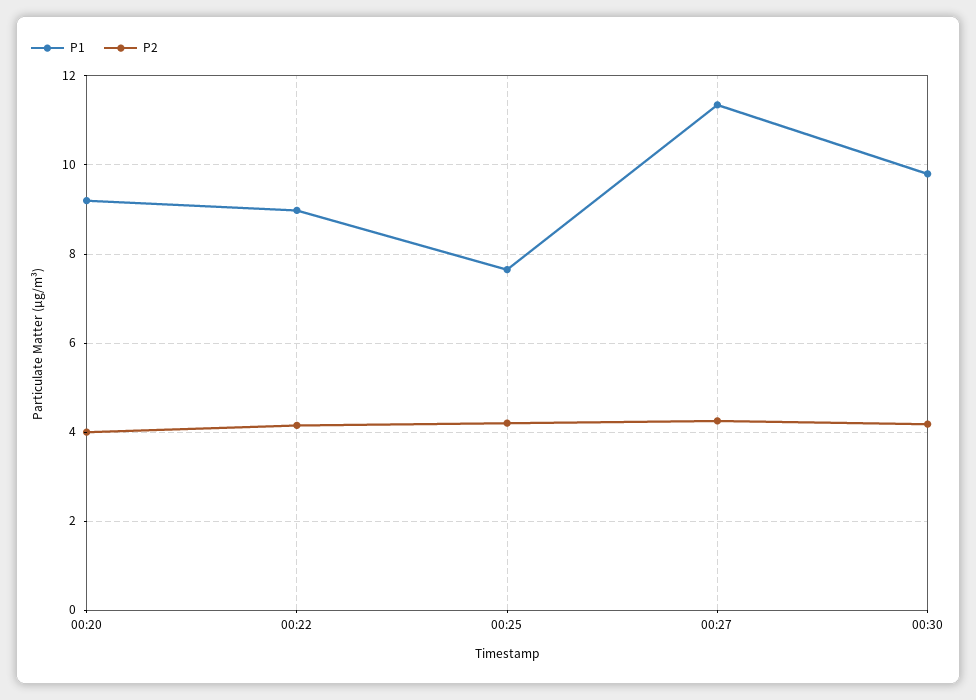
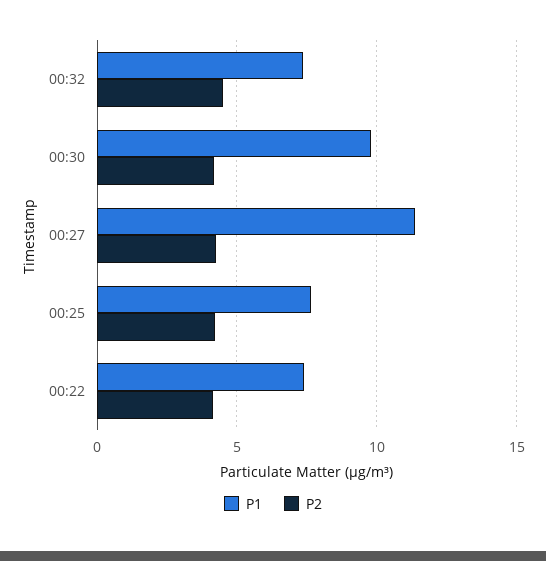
P1, 00:20: 9.2 -> none
P2, 00:20: 4 -> none
P1, 00:22: 9 -> 7.5
P1, 00:32: none -> 7.5
P2, 00:32: none -> 4.5

